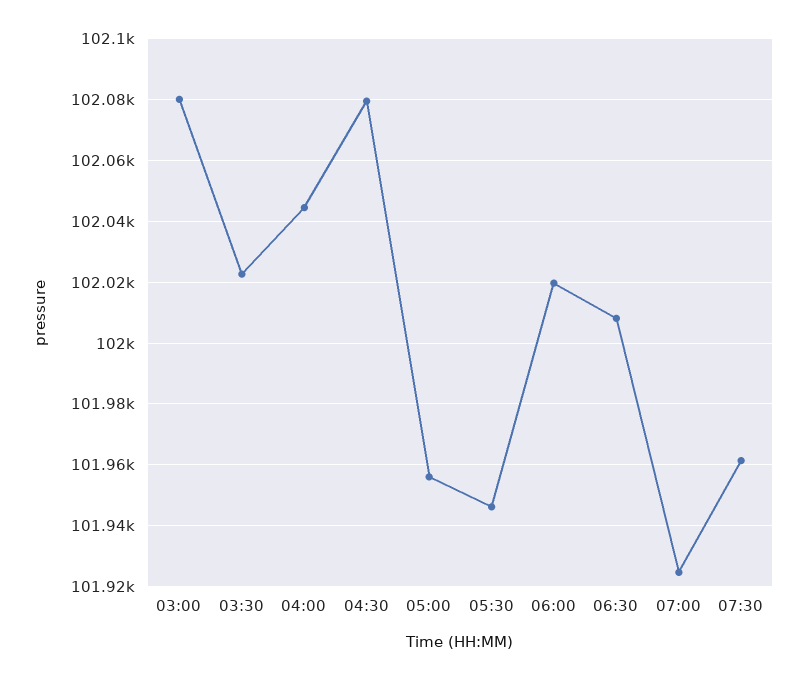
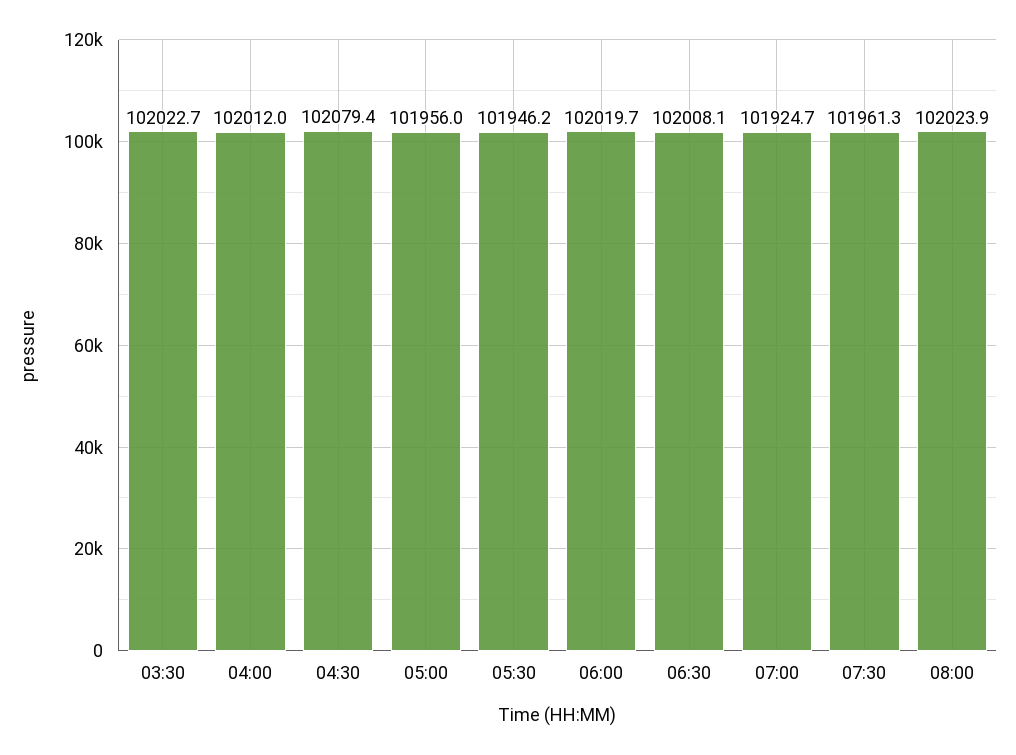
03:00: 102080 -> none
04:00: 102044 -> 102012
08:00: none -> 102023.9

